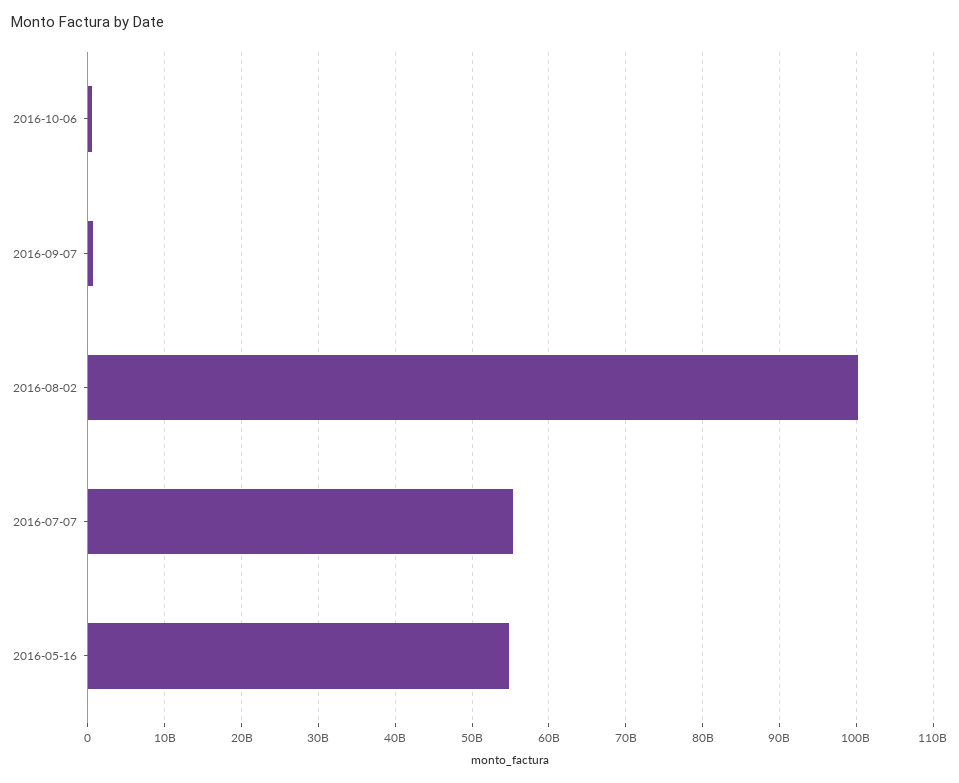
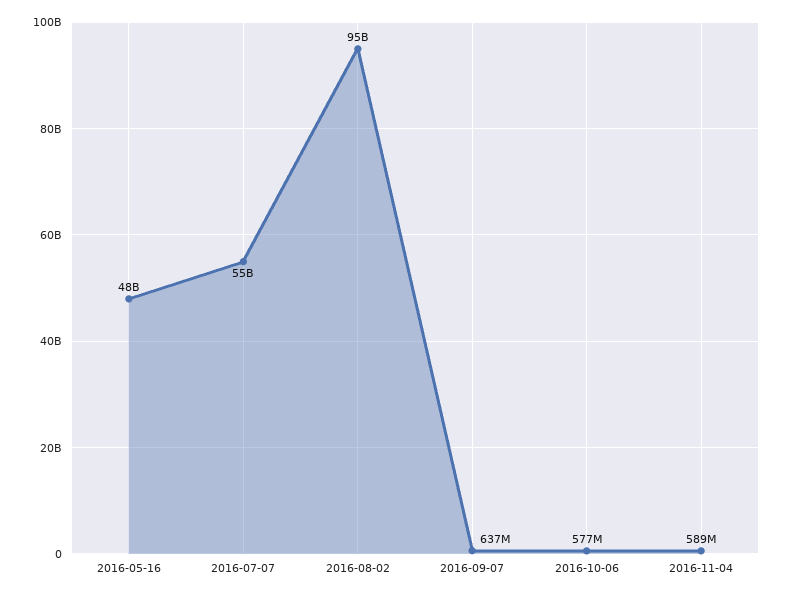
2016-08-02: 100000000000 -> 95000000000
2016-05-16: 55000000000 -> 48000000000
2016-11-04: none -> 589000000

